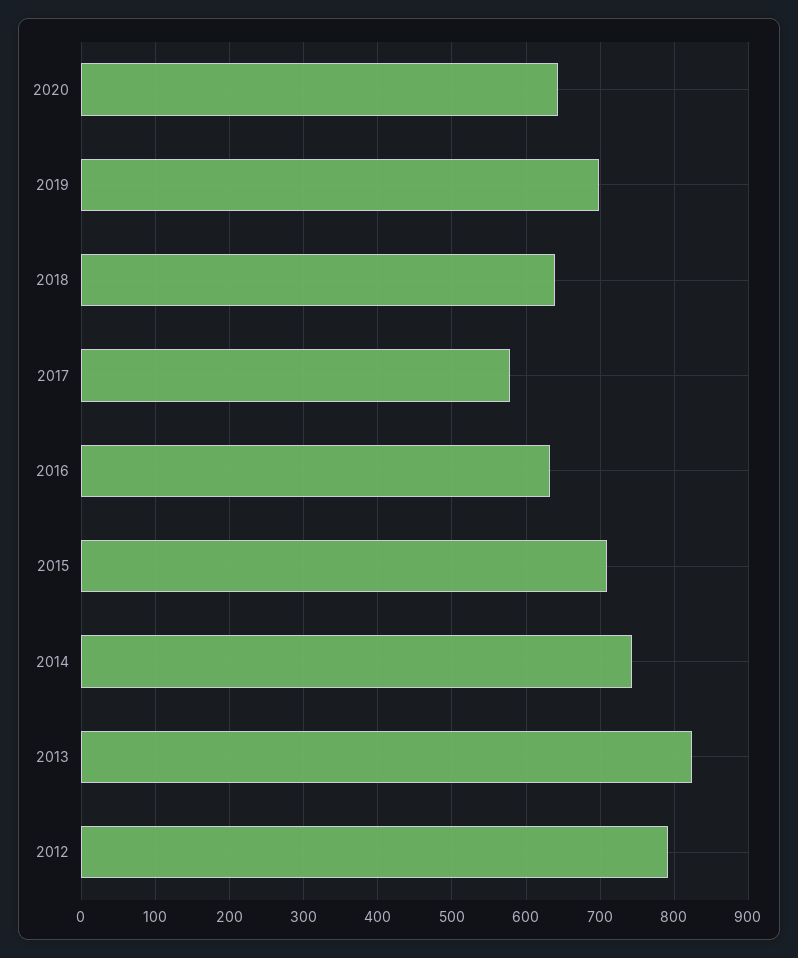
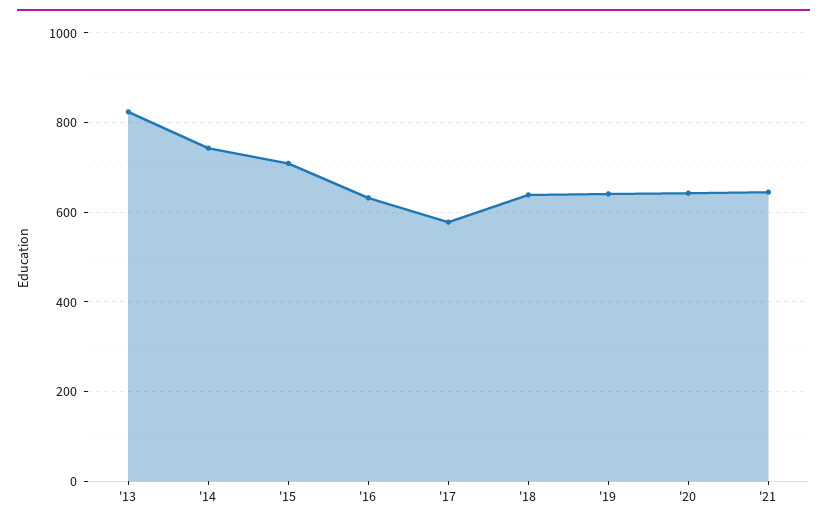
2019: 700 -> 640
2012: 790 -> none
'21: none -> 640

